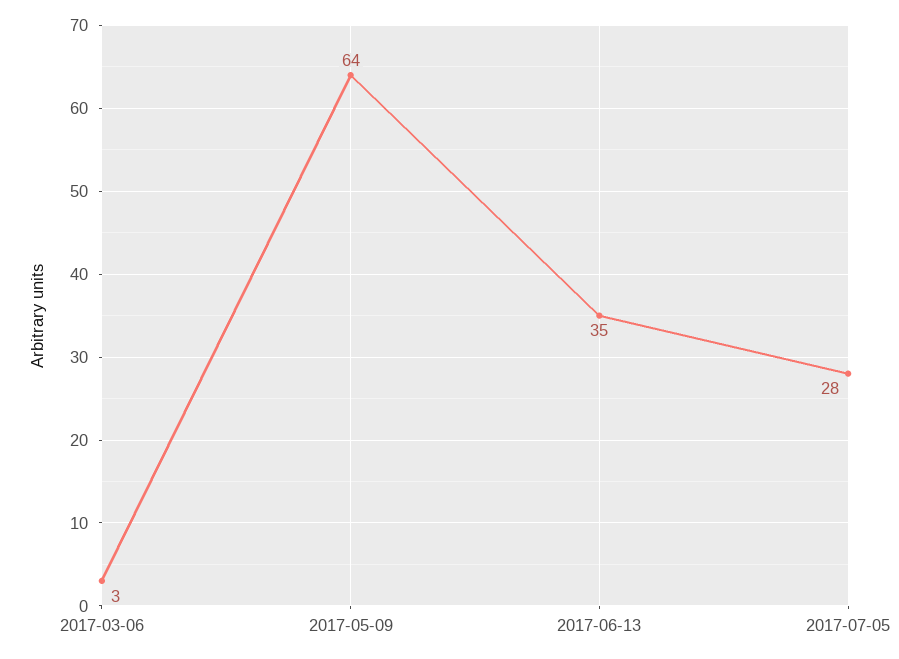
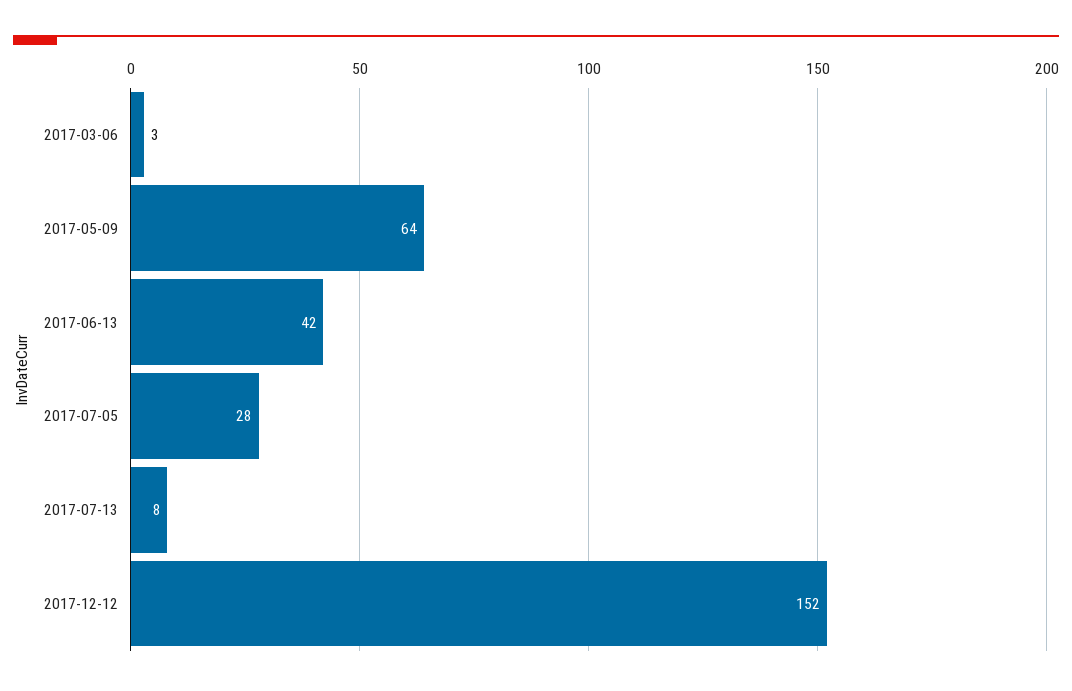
2017-06-13: 35 -> 42
2017-07-13: none -> 8
2017-12-12: none -> 152

